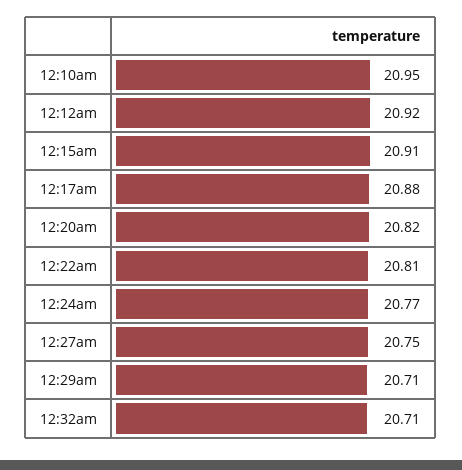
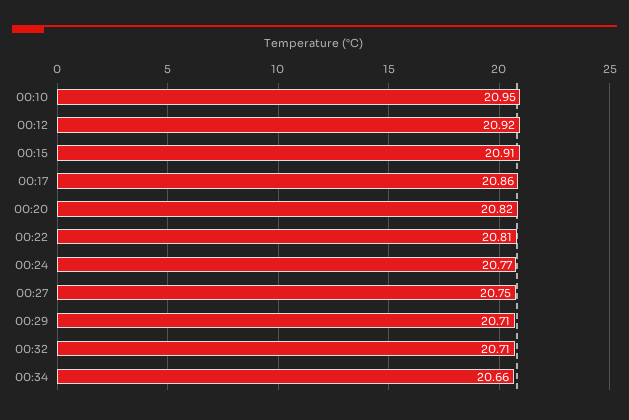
12:17am: 20.88 -> 20.86
00:34: none -> 20.66

